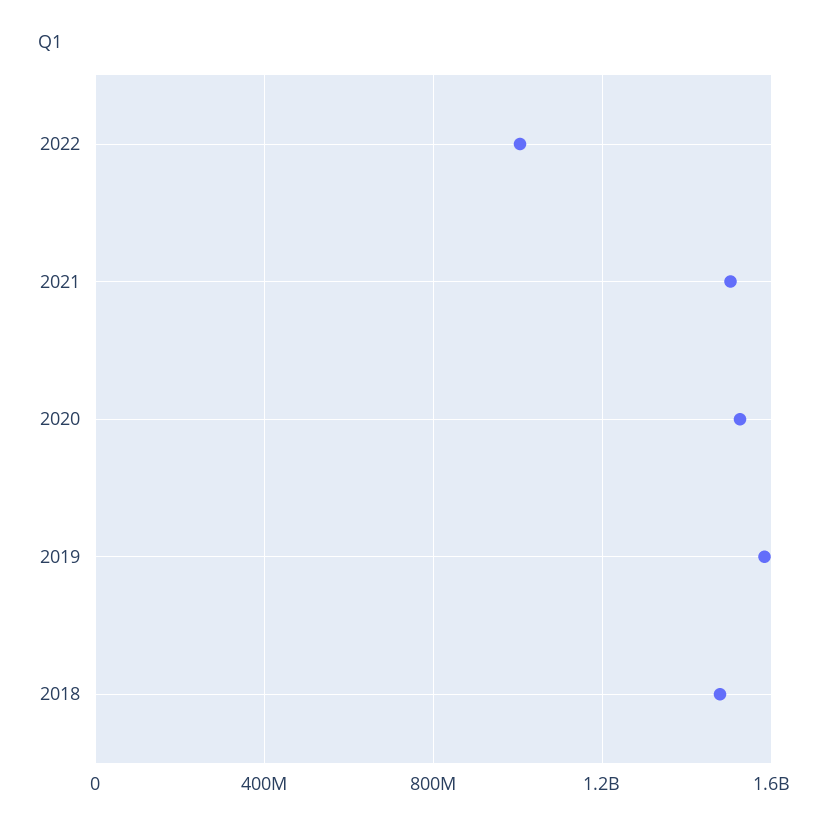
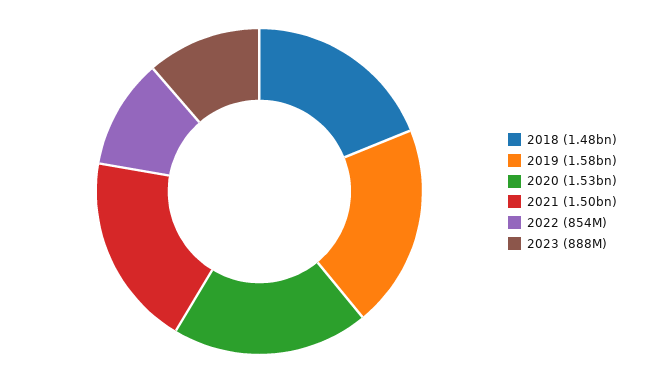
2022: 1000000000 -> 854000000
2023: none -> 888000000

